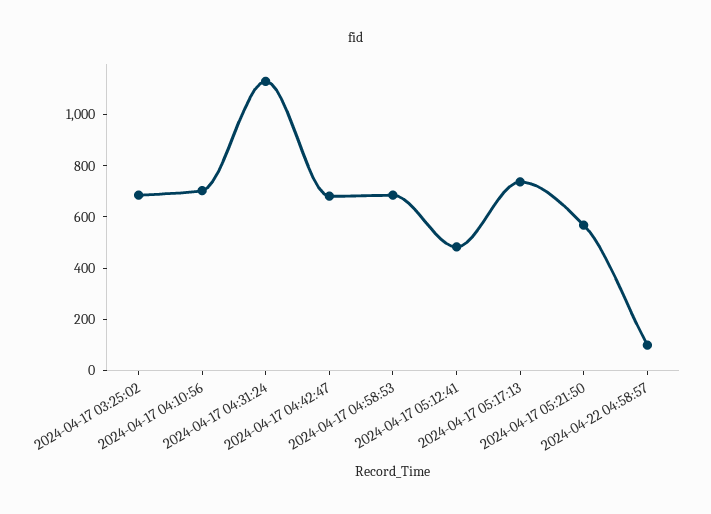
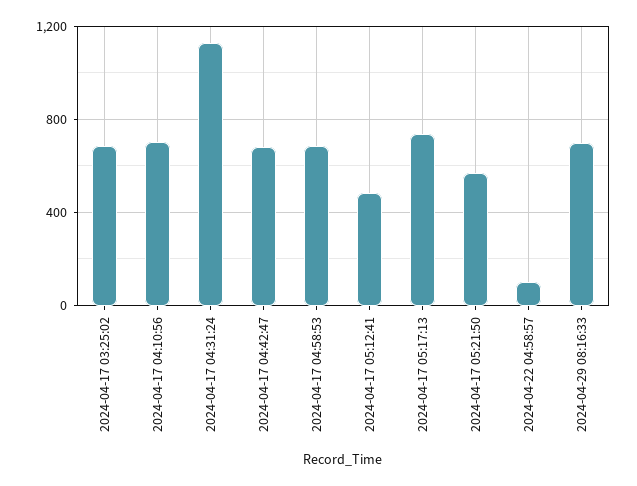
2024-04-29 08:16:33: none -> 700

